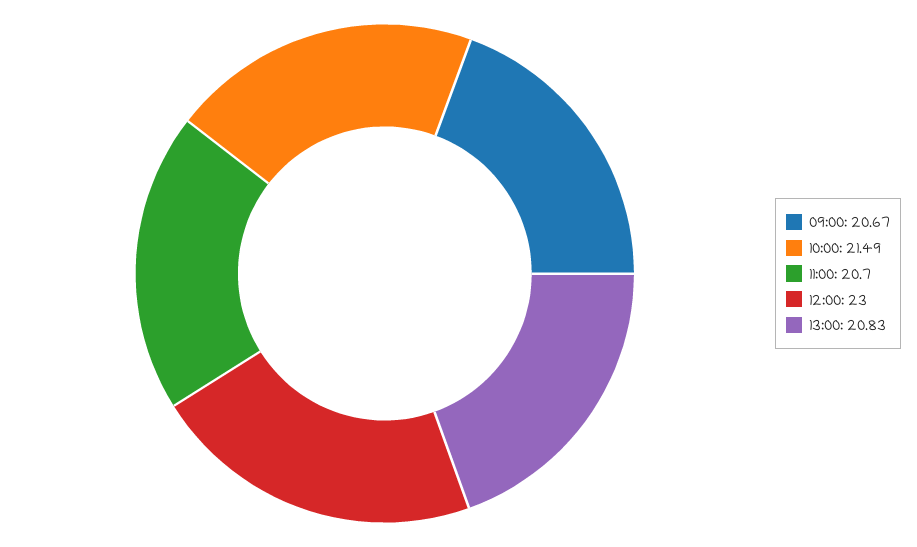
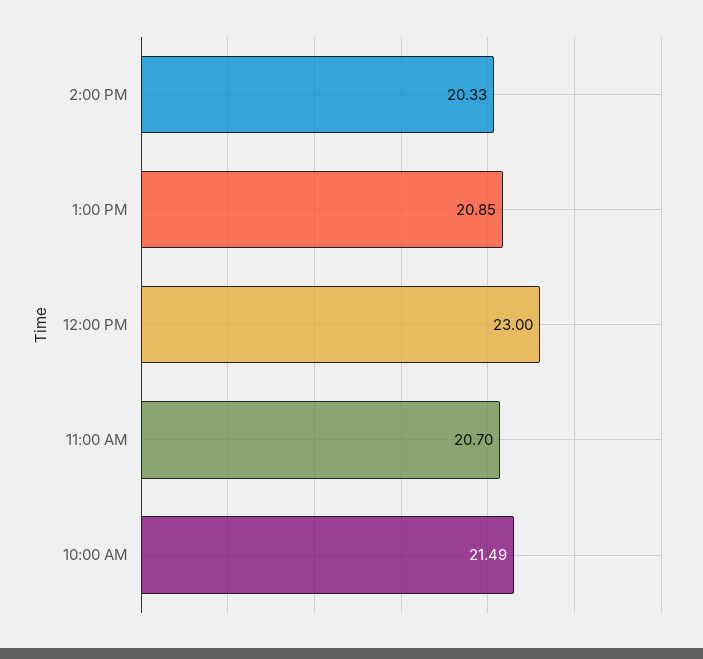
09:00: 20.67 -> none
13:00: 20.83 -> 20.85
2:00 PM: none -> 20.33

